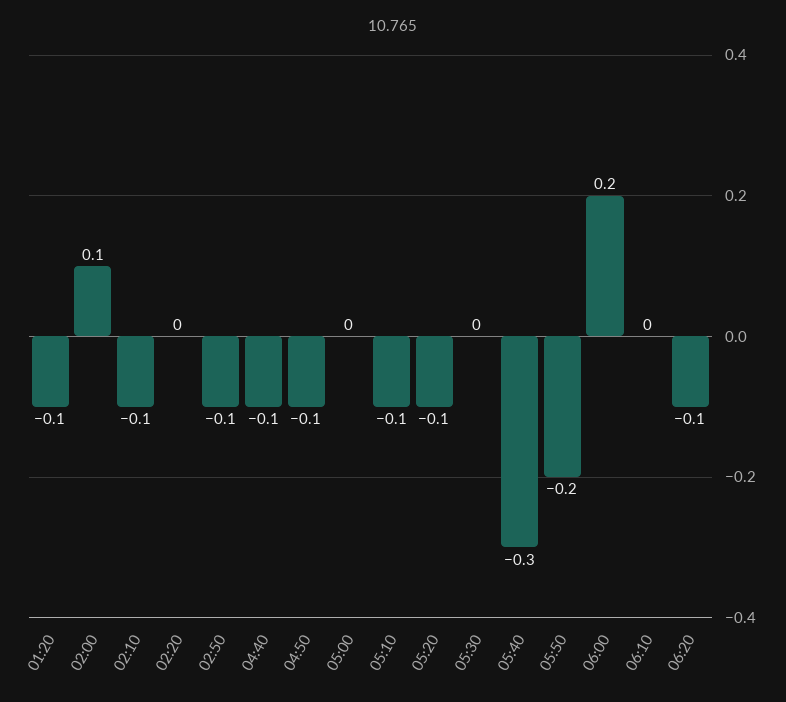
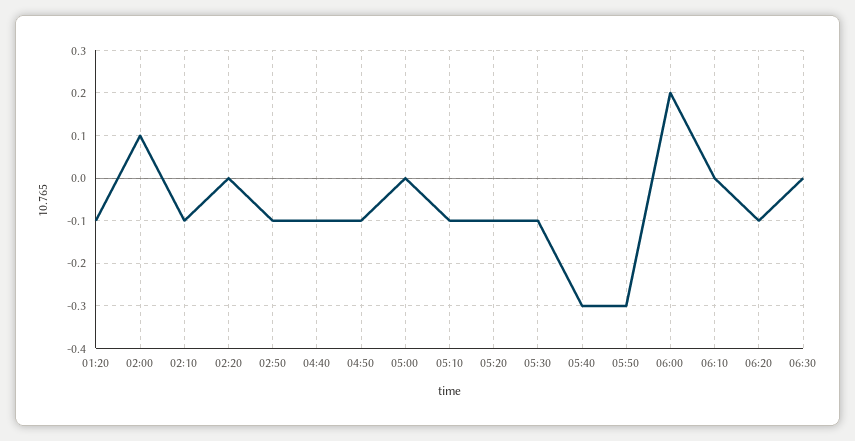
05:30: 0 -> -0.1
05:50: -0.2 -> -0.3
06:30: none -> 0

